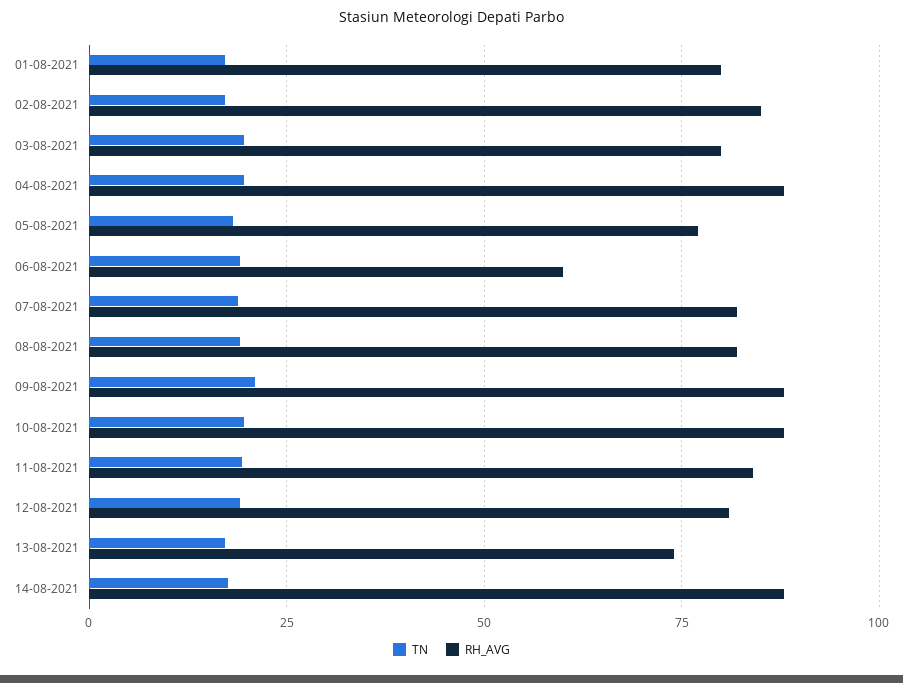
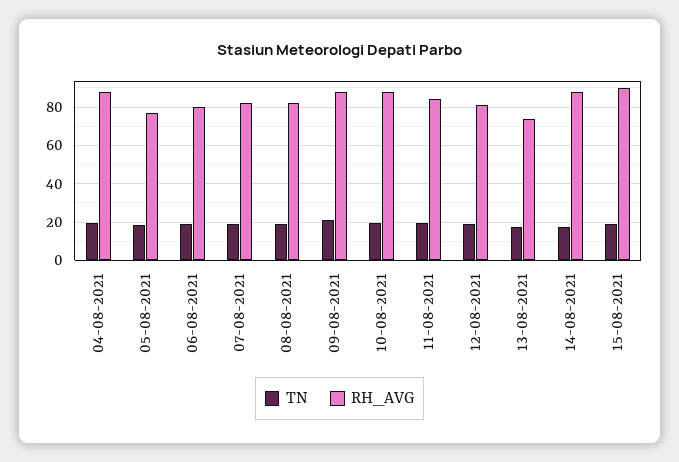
TN, 01-08-2021: 17.5 -> none
RH_AVG, 01-08-2021: 80 -> none
TN, 02-08-2021: 17.5 -> none
RH_AVG, 02-08-2021: 85 -> none
TN, 03-08-2021: 20 -> none
RH_AVG, 03-08-2021: 80 -> none
RH_AVG, 06-08-2021: 60 -> 80
TN, 15-08-2021: none -> 20
RH_AVG, 15-08-2021: none -> 90

